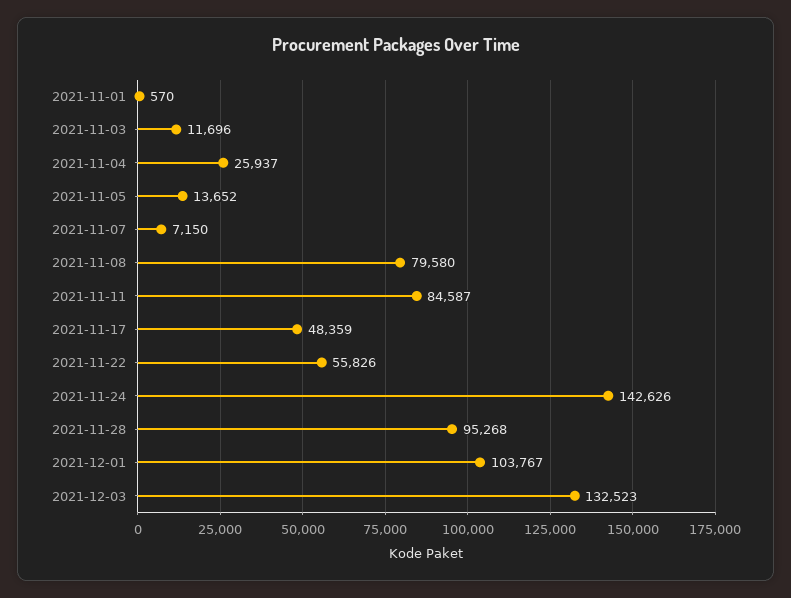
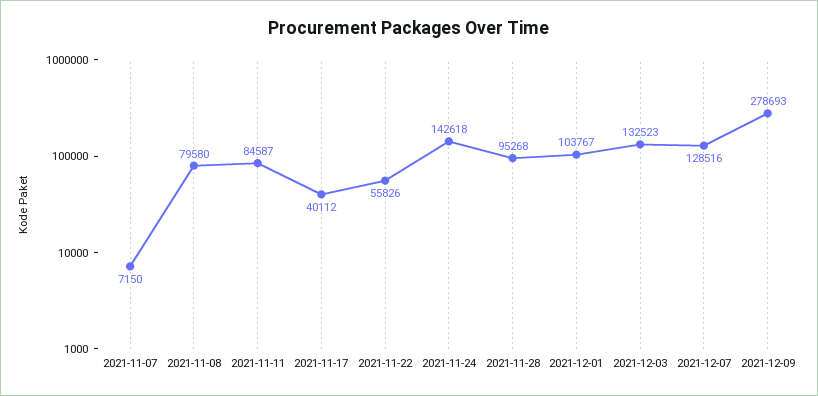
2021-11-01: 570 -> none
2021-11-03: 11696 -> none
2021-11-04: 25937 -> none
2021-11-05: 13652 -> none
2021-11-17: 48359 -> 40112
2021-11-24: 142626 -> 142618
2021-12-07: none -> 128516
2021-12-09: none -> 278693

